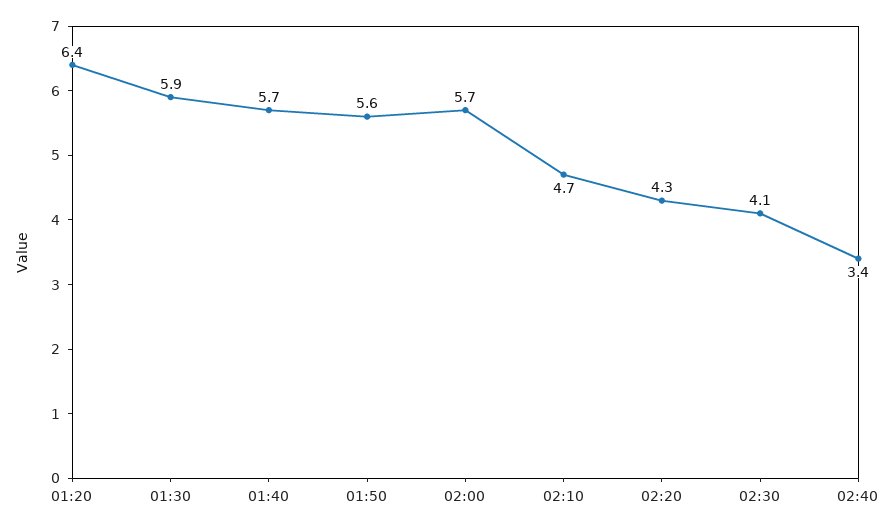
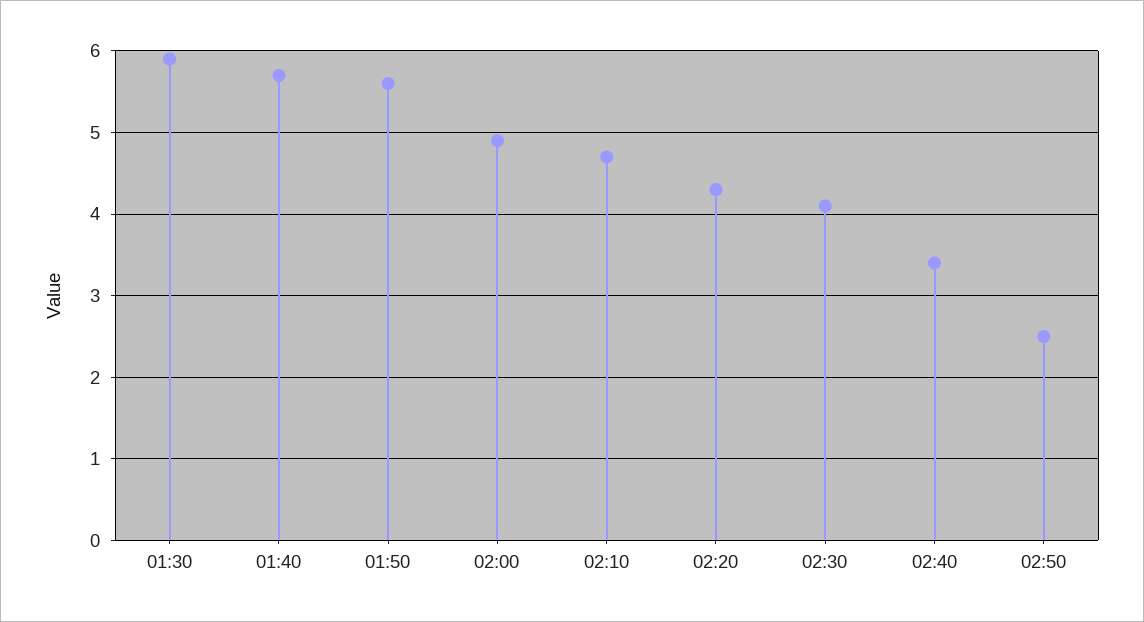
01:20: 6.4 -> none
02:00: 5.7 -> 4.9
02:50: none -> 2.5

